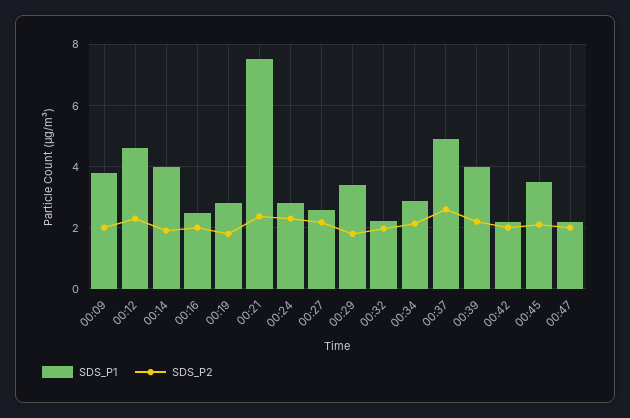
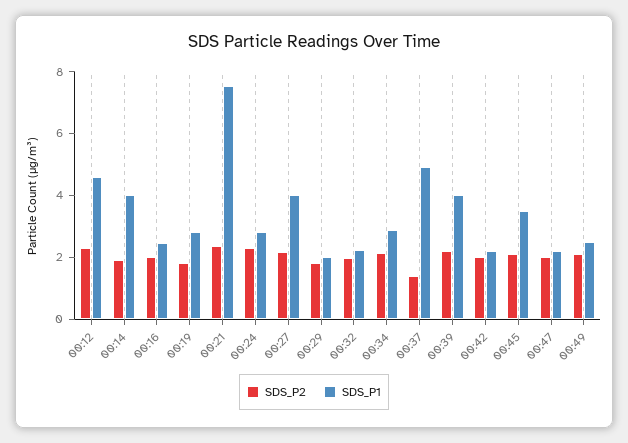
SDS_P1, 00:09: 3.8 -> none
SDS_P2, 00:09: 2 -> none
SDS_P1, 00:27: 2.6 -> 4
SDS_P1, 00:29: 3.4 -> 2
SDS_P2, 00:37: 2.6 -> 1.5
SDS_P2, 00:49: none -> 2
SDS_P1, 00:49: none -> 2.5

